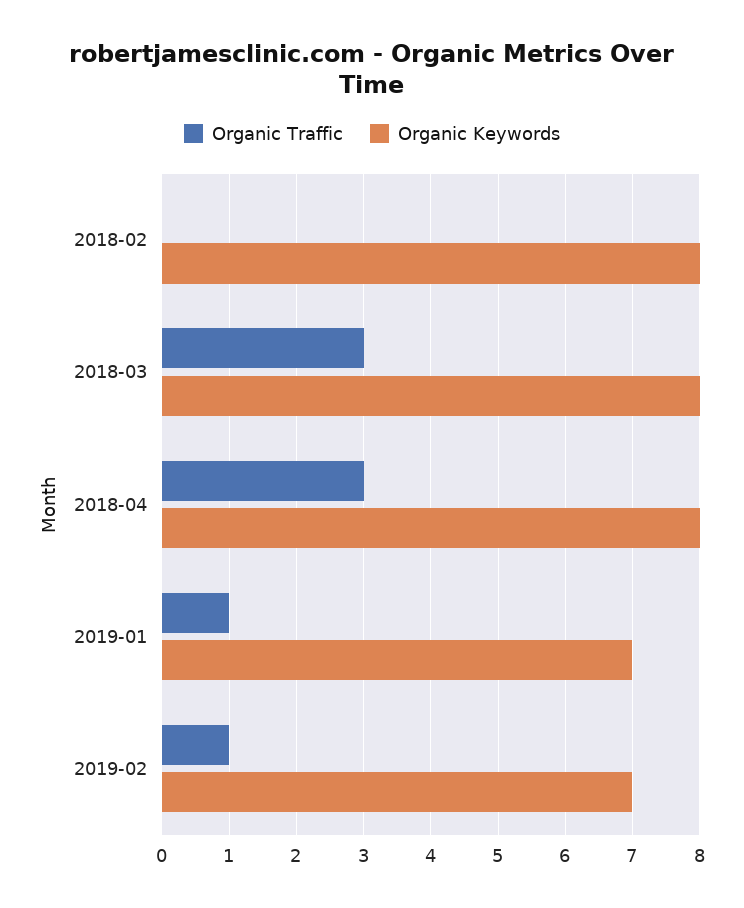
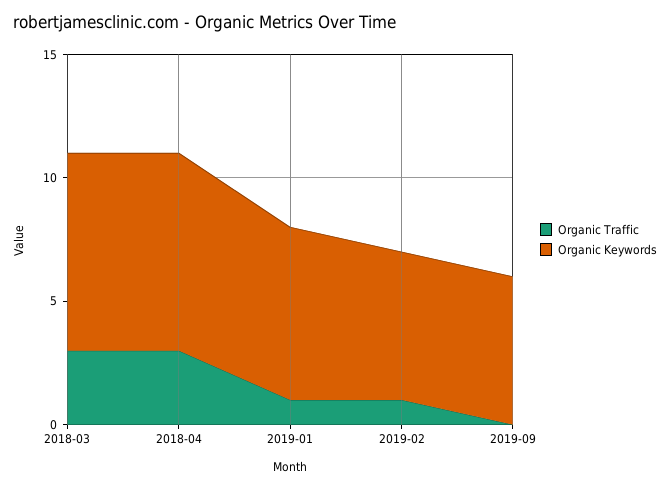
Organic Traffic, 2018-02: 0 -> none
Organic Keywords, 2018-02: 8 -> none
Organic Keywords, 2019-02: 7 -> 6
Organic Traffic, 2019-09: none -> 0
Organic Keywords, 2019-09: none -> 6

